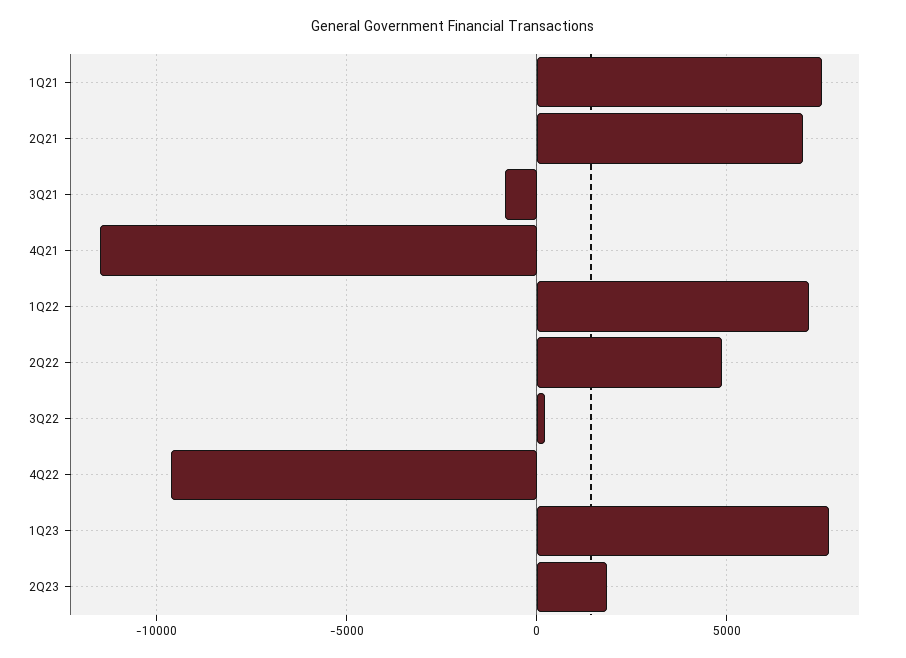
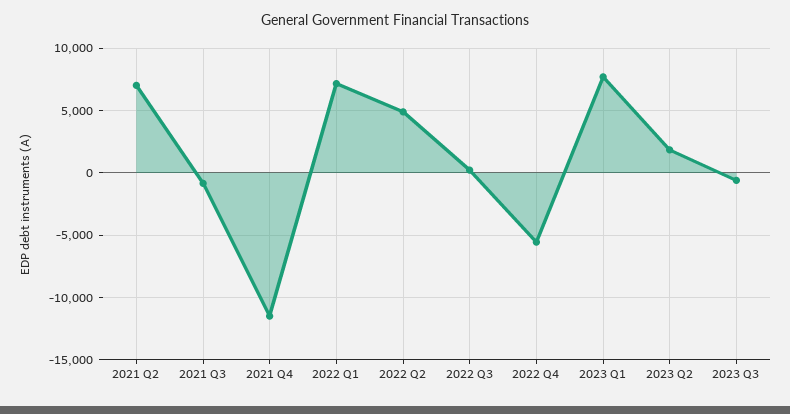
1Q21: 7500 -> none
4Q22: -9500 -> -5500
2023 Q3: none -> -500

